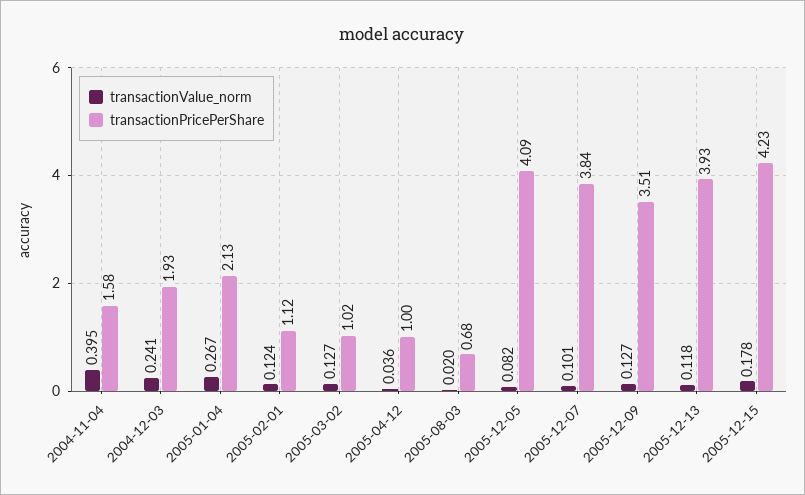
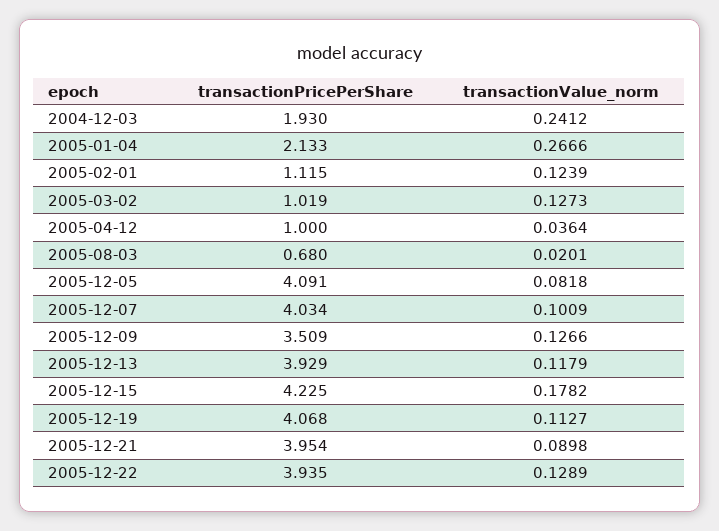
transactionValue_norm, 2004-11-04: 0.395 -> none
transactionPricePerShare, 2004-11-04: 1.58 -> none
transactionPricePerShare, 2005-12-07: 3.84 -> 4.034
transactionPricePerShare, 2005-12-19: none -> 4.068
transactionValue_norm, 2005-12-19: none -> 0.1127
transactionPricePerShare, 2005-12-21: none -> 3.954
transactionValue_norm, 2005-12-21: none -> 0.0898
transactionPricePerShare, 2005-12-22: none -> 3.935
transactionValue_norm, 2005-12-22: none -> 0.1289

